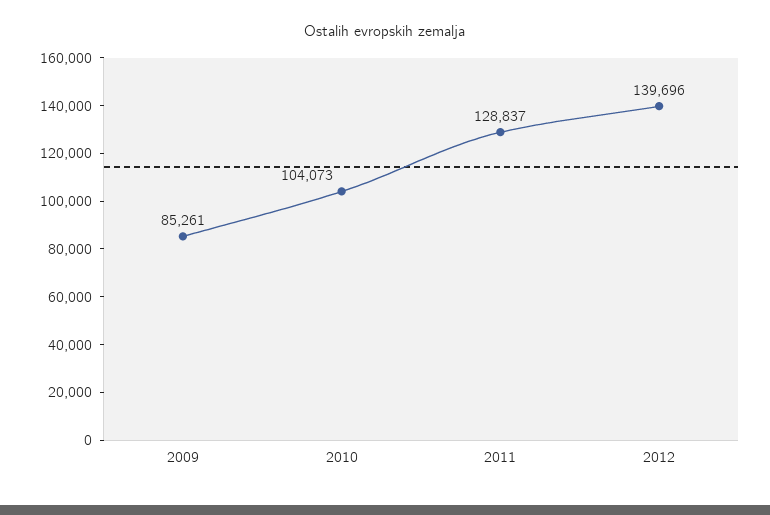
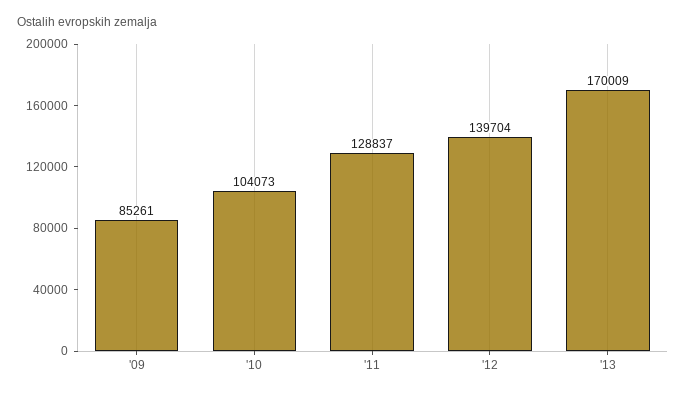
2012: 139696 -> 139704
'13: none -> 170009

